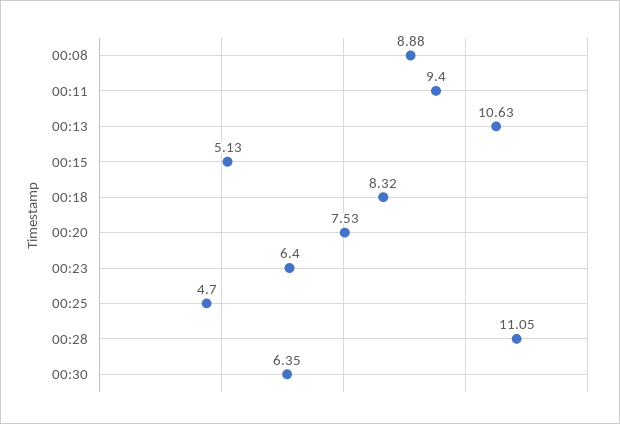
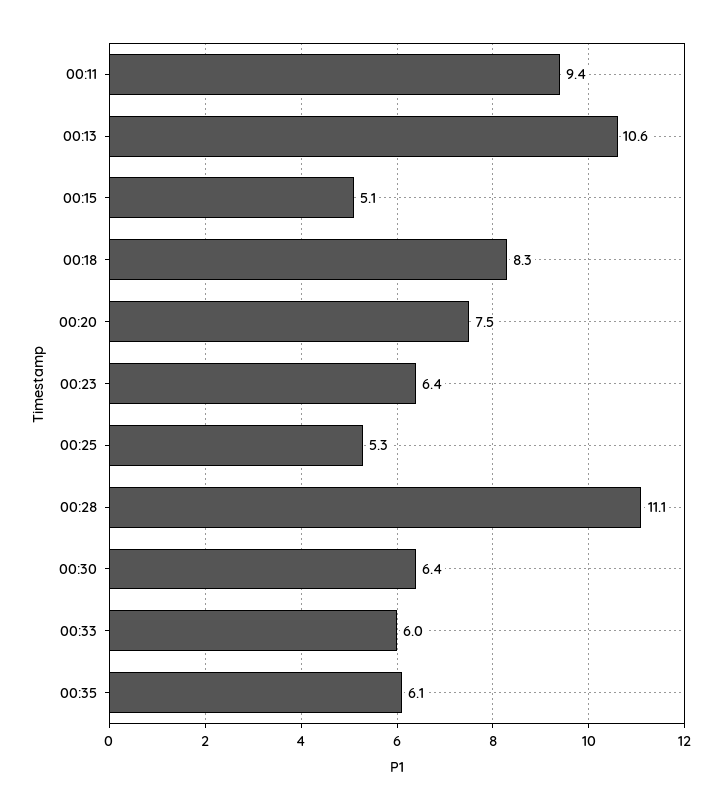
00:08: 8.88 -> none
00:25: 4.7 -> 5.3
00:33: none -> 6
00:35: none -> 6.1

